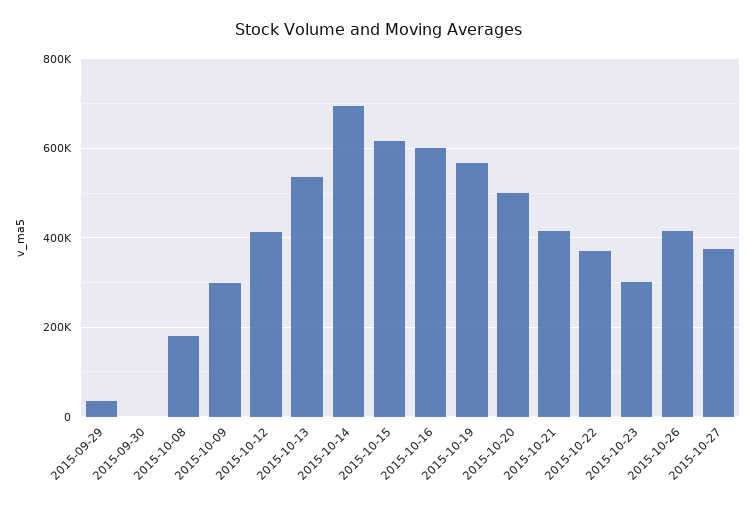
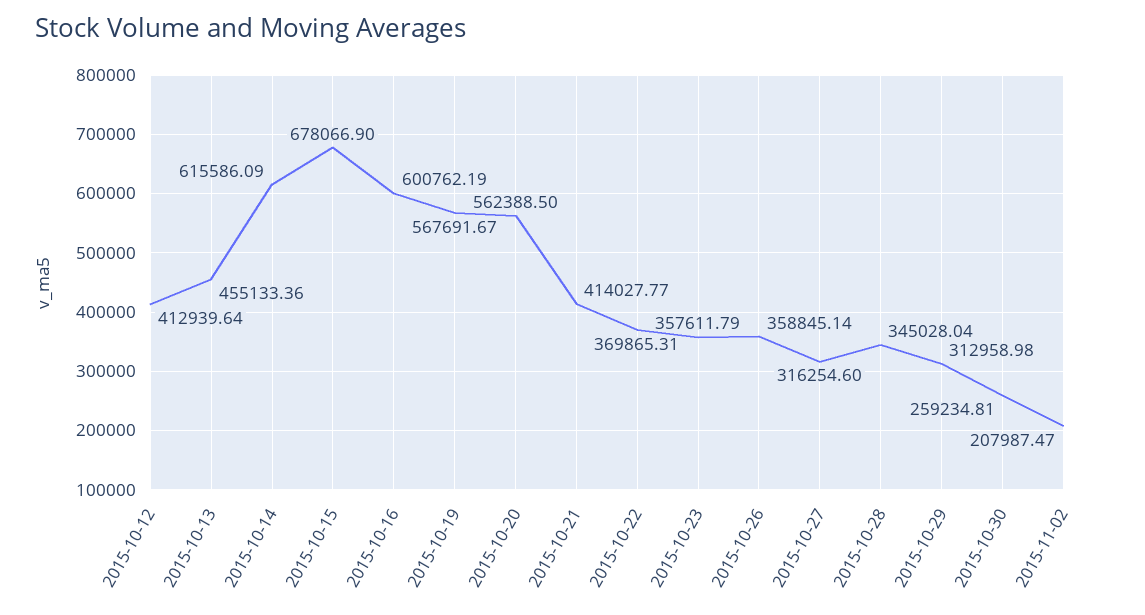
2015-09-29: 40000 -> none
2015-09-30: 0 -> none
2015-10-08: 180000 -> none
2015-10-09: 300000 -> none
2015-10-13: 540000 -> 455133.36
2015-10-14: 700000 -> 615586.09
2015-10-15: 620000 -> 678066.9
2015-10-20: 500000 -> 562388.5
2015-10-23: 300000 -> 357611.79
2015-10-26: 420000 -> 358845.14
2015-10-27: 380000 -> 316254.6
2015-10-28: none -> 345028.04
2015-10-29: none -> 312958.98
2015-10-30: none -> 259234.81
2015-11-02: none -> 207987.47

